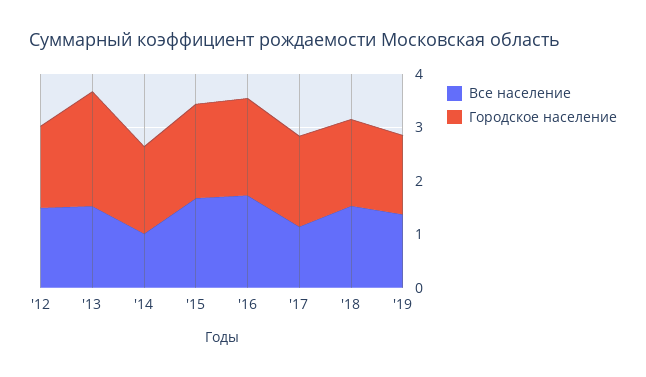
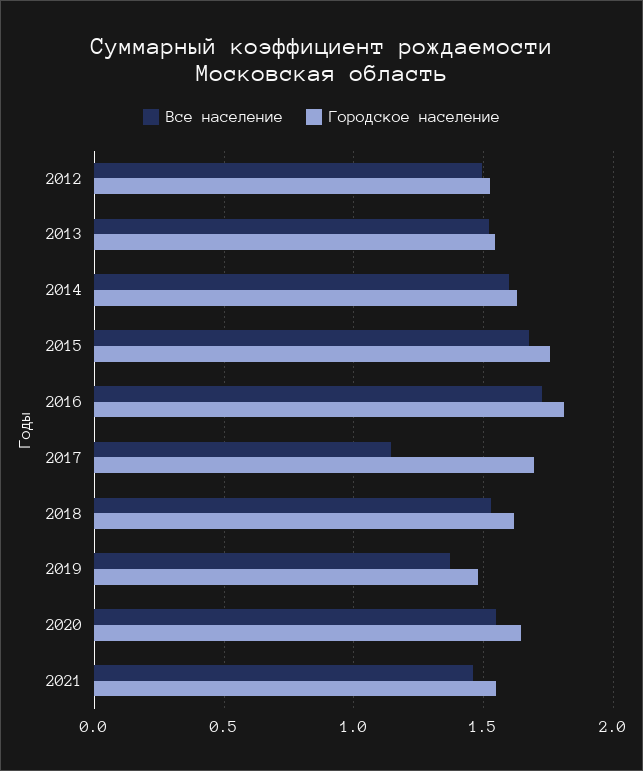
Городское население, '13: 2.2 -> 1.55
Все население, '14: 1 -> 1.6
Все население, 2020: none -> 1.55
Городское население, 2020: none -> 1.65
Все население, 2021: none -> 1.45
Городское население, 2021: none -> 1.55

